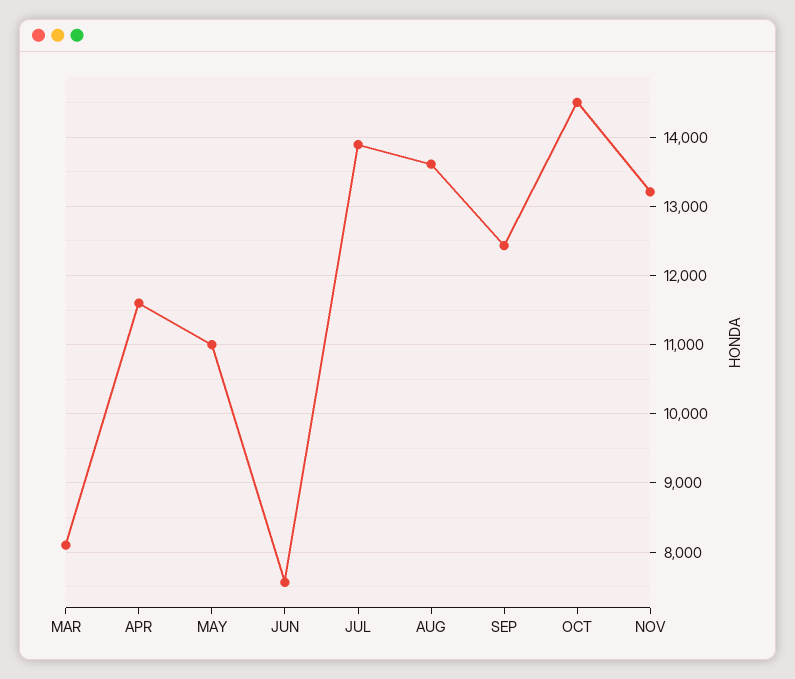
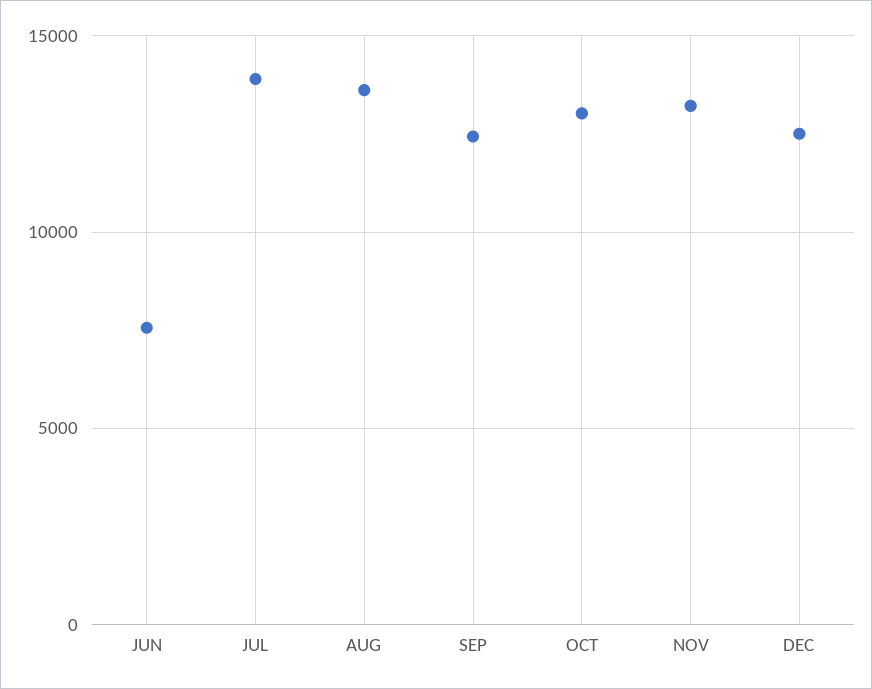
MAR: 8100 -> none
APR: 11600 -> none
MAY: 11000 -> none
OCT: 14500 -> 13000
DEC: none -> 12500

